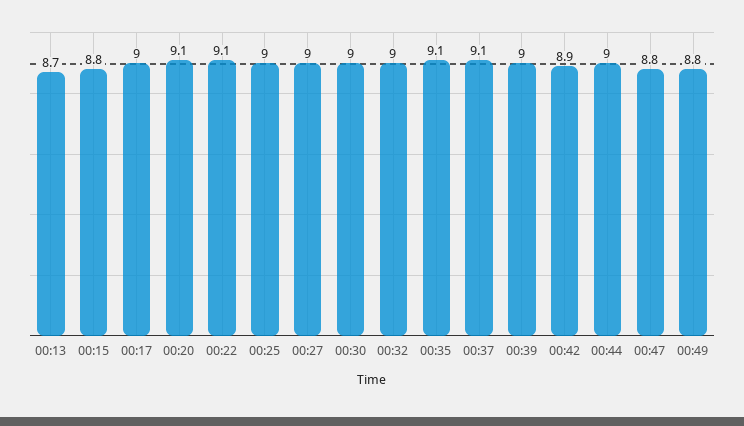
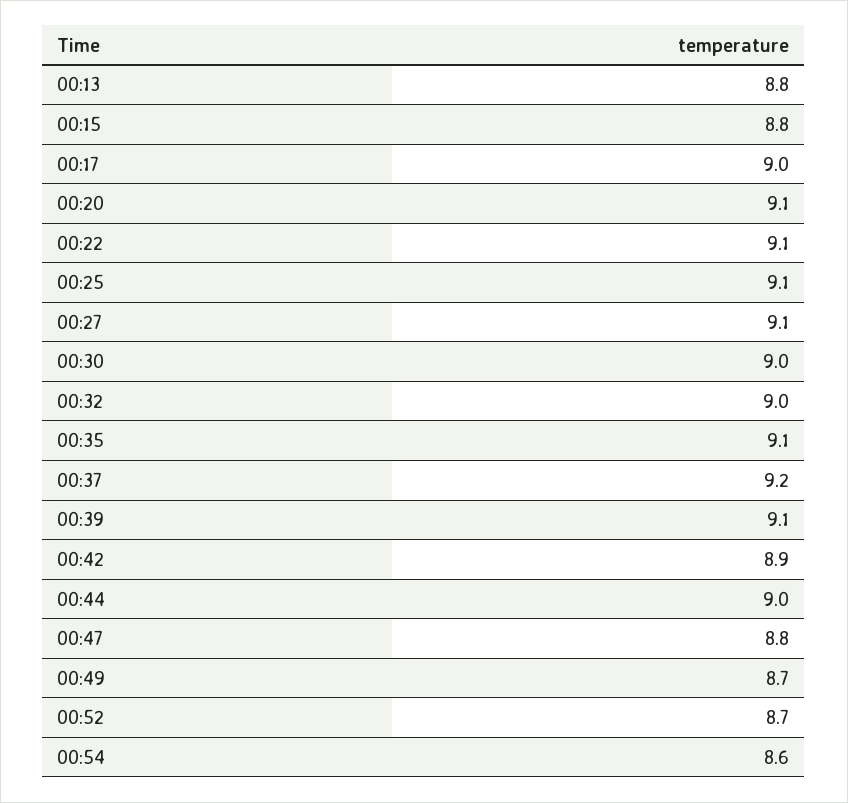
00:13: 8.7 -> 8.8
00:25: 9 -> 9.1
00:27: 9 -> 9.1
00:37: 9.1 -> 9.2
00:39: 9 -> 9.1
00:49: 8.8 -> 8.7
00:52: none -> 8.7
00:54: none -> 8.6

